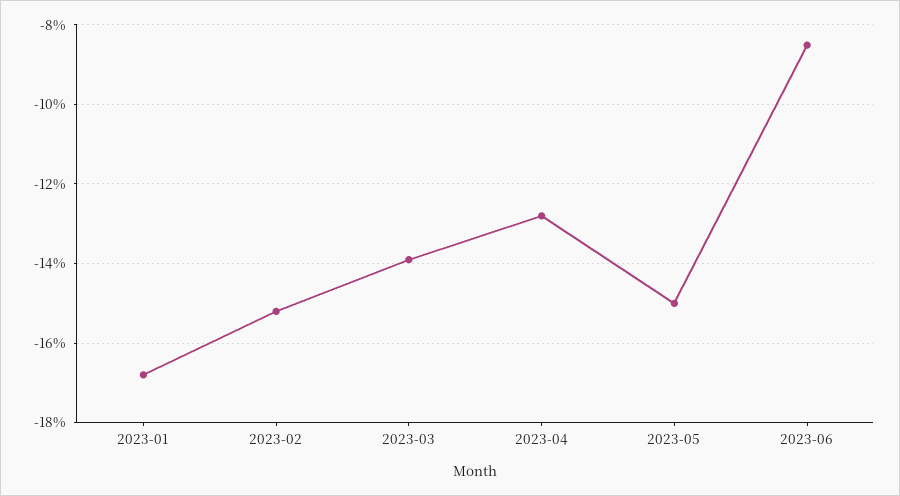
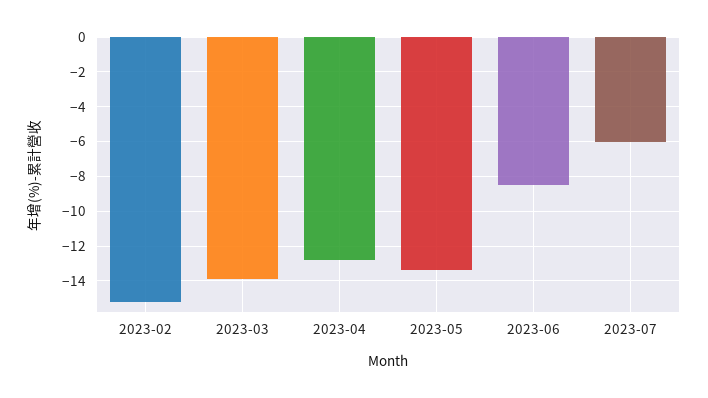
2023-01: -16.8 -> none
2023-05: -15 -> -13.5
2023-07: none -> -6

